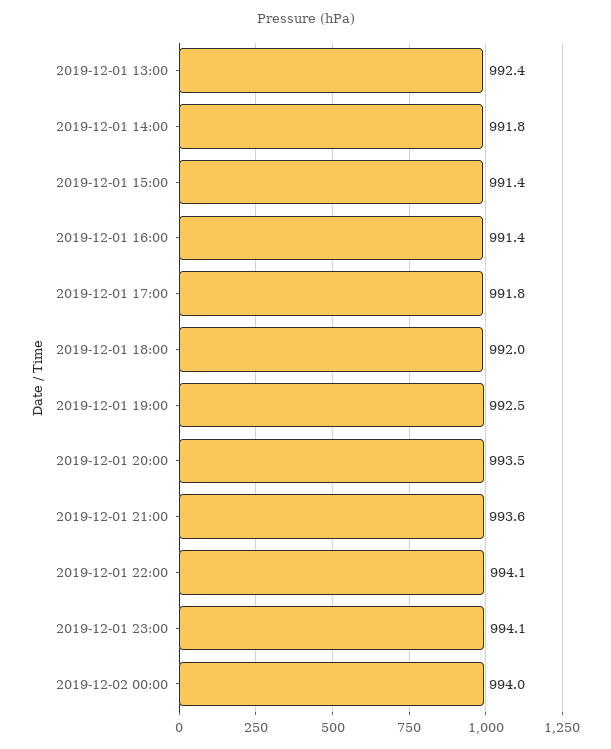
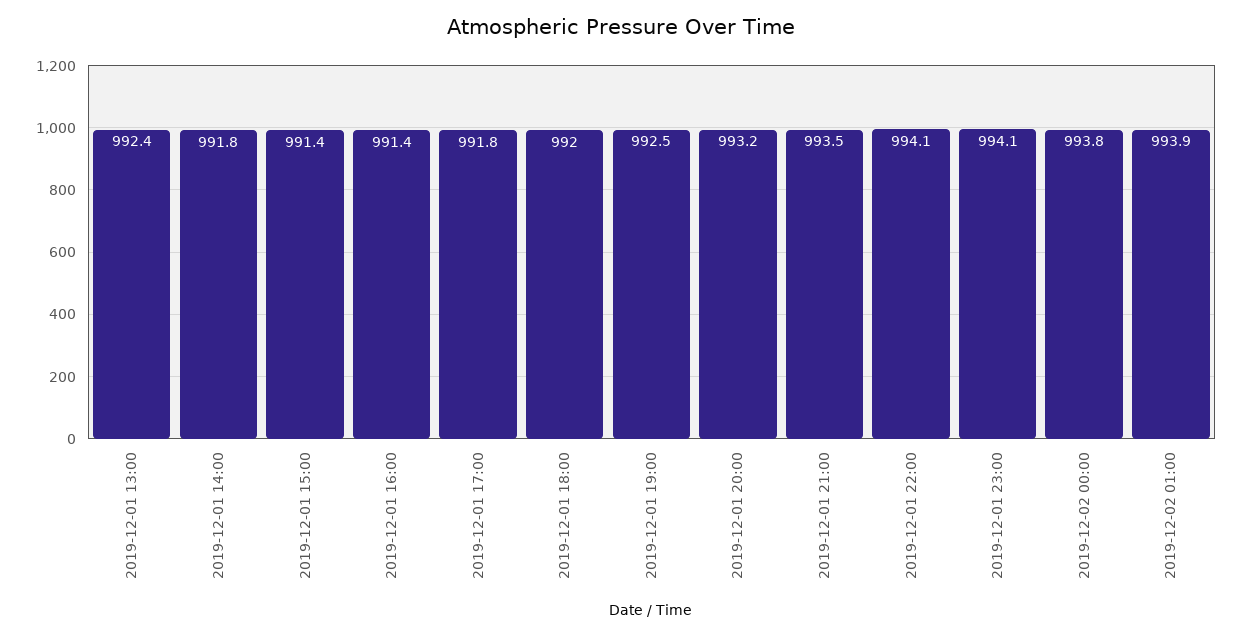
2019-12-01 20:00: 993.5 -> 993.2
2019-12-01 21:00: 993.6 -> 993.5
2019-12-02 00:00: 994 -> 993.8
2019-12-02 01:00: none -> 993.9

